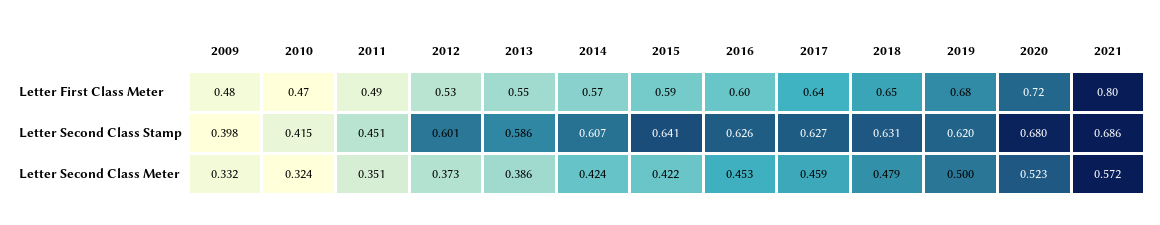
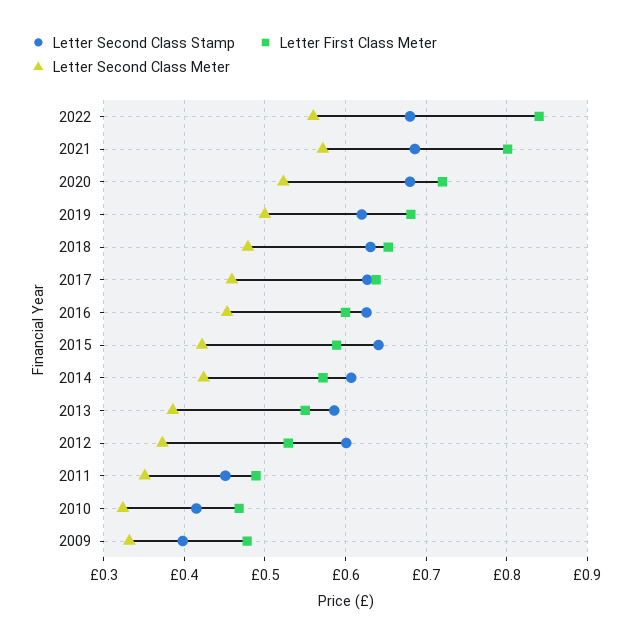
Letter Second Class Stamp, 2022: none -> 0.68
Letter First Class Meter, 2022: none -> 0.84
Letter Second Class Meter, 2022: none -> 0.56

